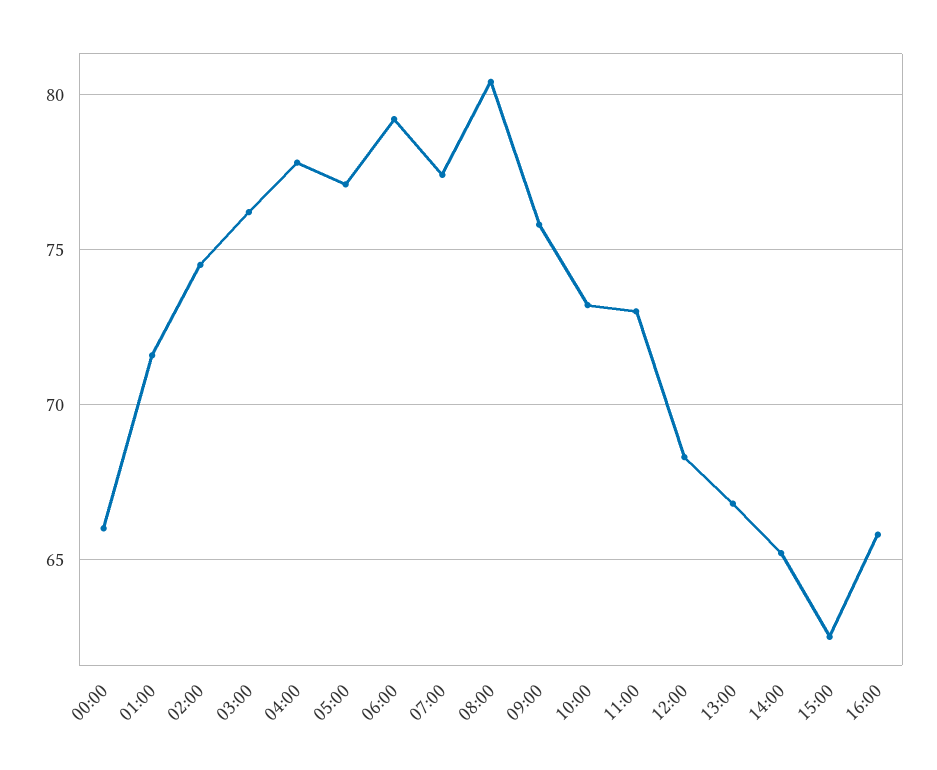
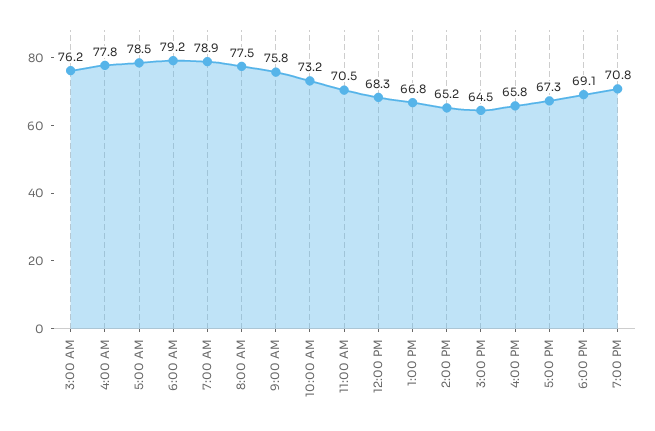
00:00: 66 -> none
01:00: 71.5 -> none
02:00: 74.5 -> none
05:00: 77 -> 78.5
07:00: 77.5 -> 78.9
08:00: 80.5 -> 77.5
11:00: 73 -> 70.5
15:00: 62.5 -> 64.5
5:00 PM: none -> 67.3
6:00 PM: none -> 69.1
7:00 PM: none -> 70.8

